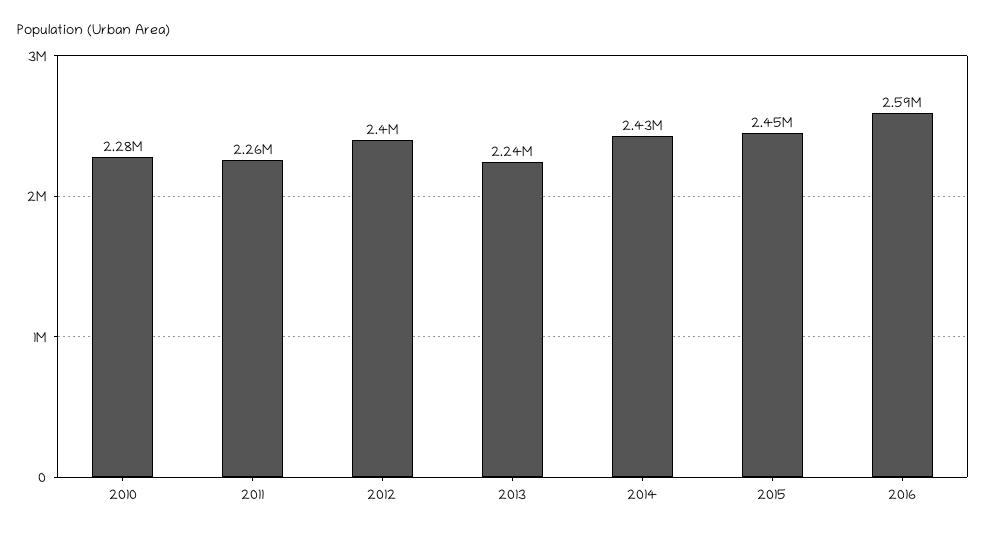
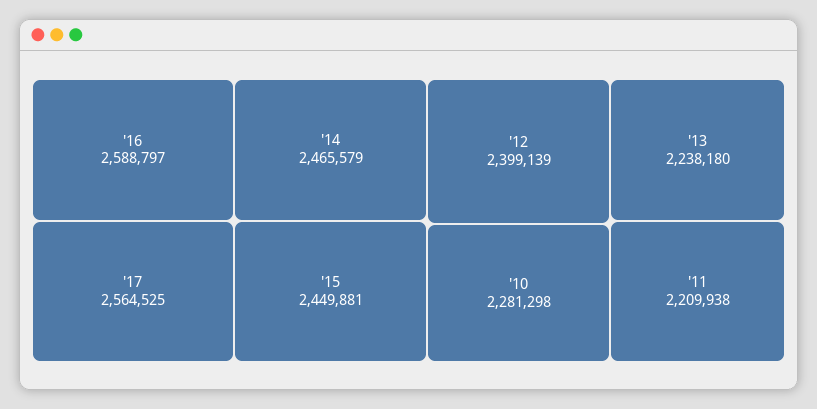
2011: 2260000 -> 2209938
2014: 2430000 -> 2465579
'17: none -> 2564525

